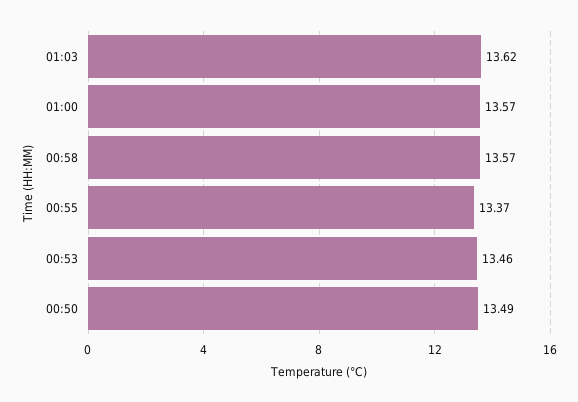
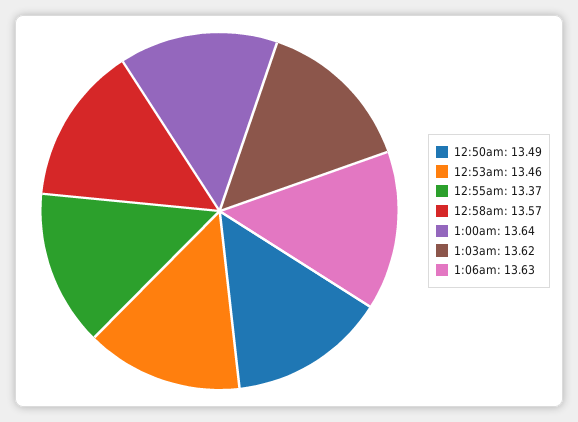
01:00: 13.57 -> 13.64
1:06am: none -> 13.63

